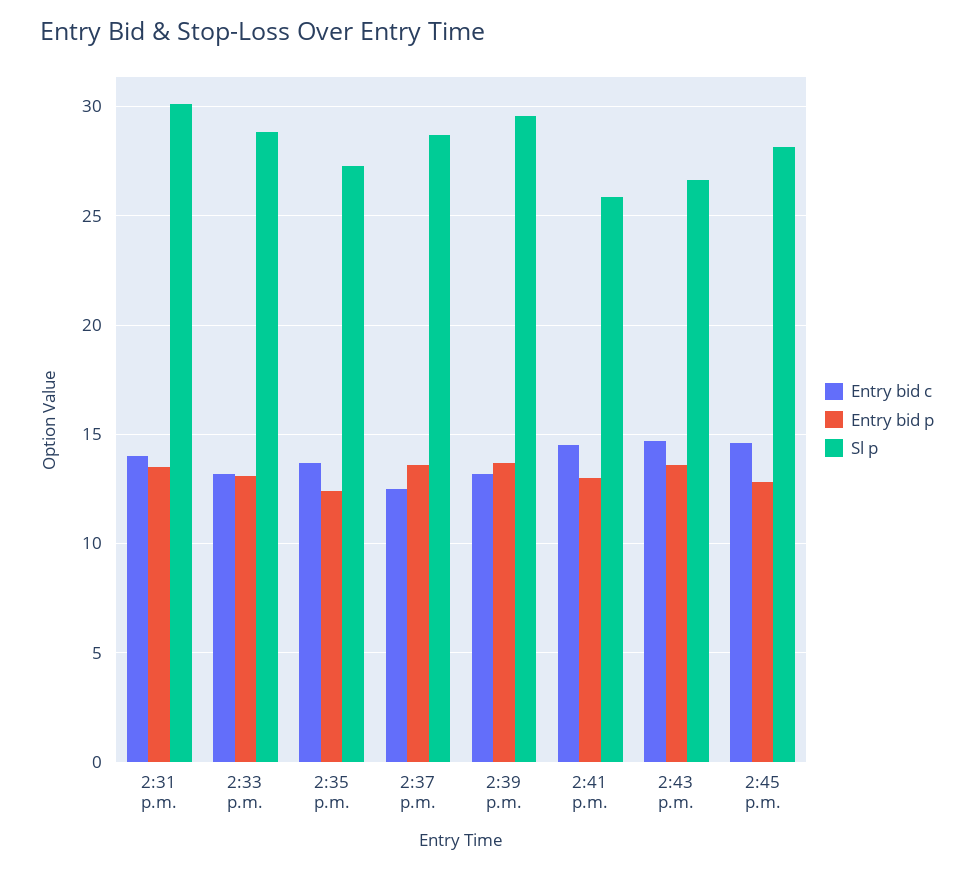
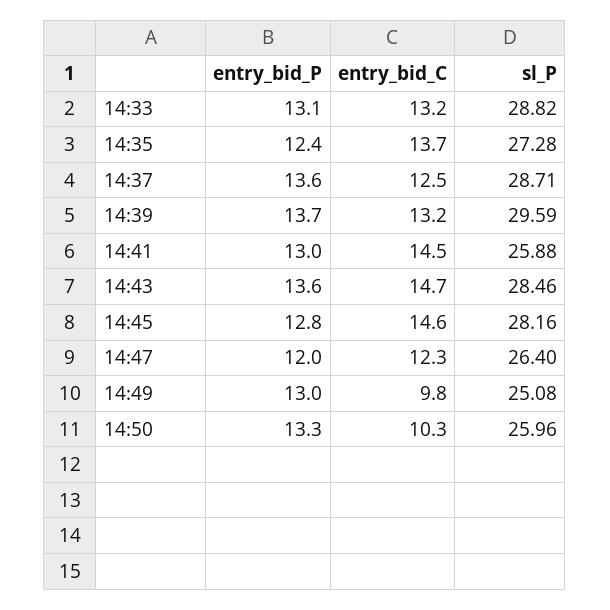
Entry bid c, 2:31 p.m.: 14 -> none
Entry bid p, 2:31 p.m.: 13.5 -> none
Sl p, 2:31 p.m.: 30 -> none
Sl p, 2:43 p.m.: 26.5 -> 28.46
Entry bid p, 14:47: none -> 12
Entry bid c, 14:47: none -> 12.3
Sl p, 14:47: none -> 26.4
Entry bid p, 14:49: none -> 13
Entry bid c, 14:49: none -> 9.8
Sl p, 14:49: none -> 25.08
Entry bid p, 14:50: none -> 13.3
Entry bid c, 14:50: none -> 10.3
Sl p, 14:50: none -> 25.96

